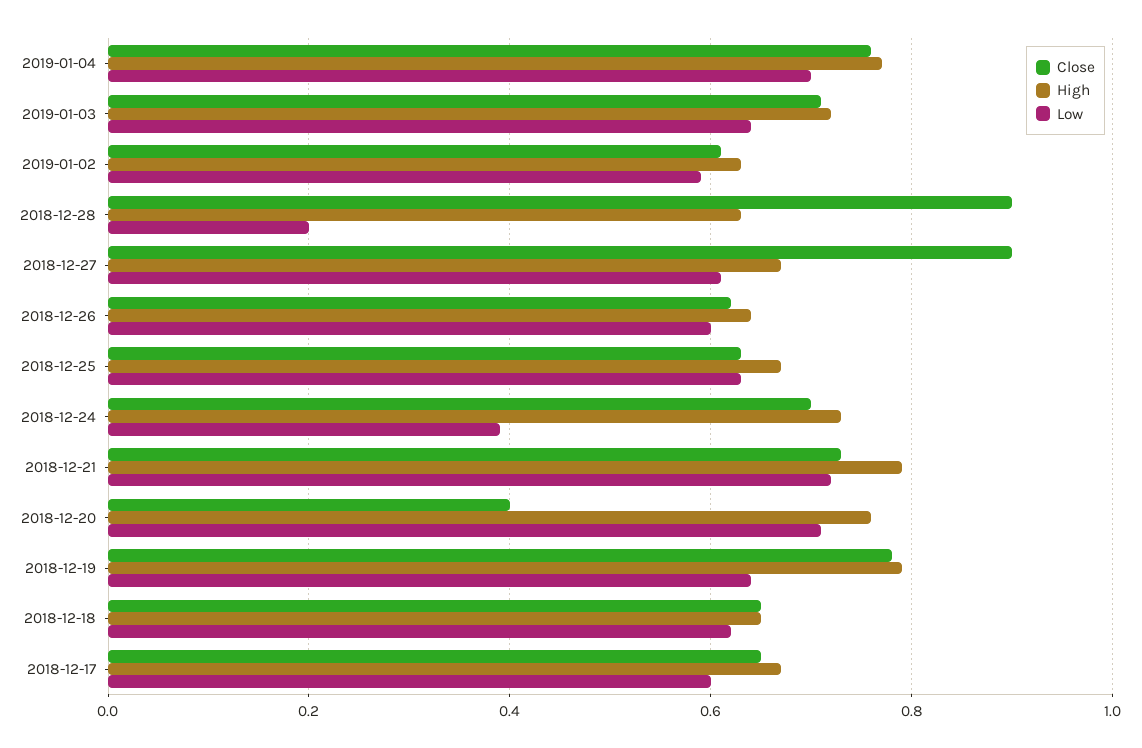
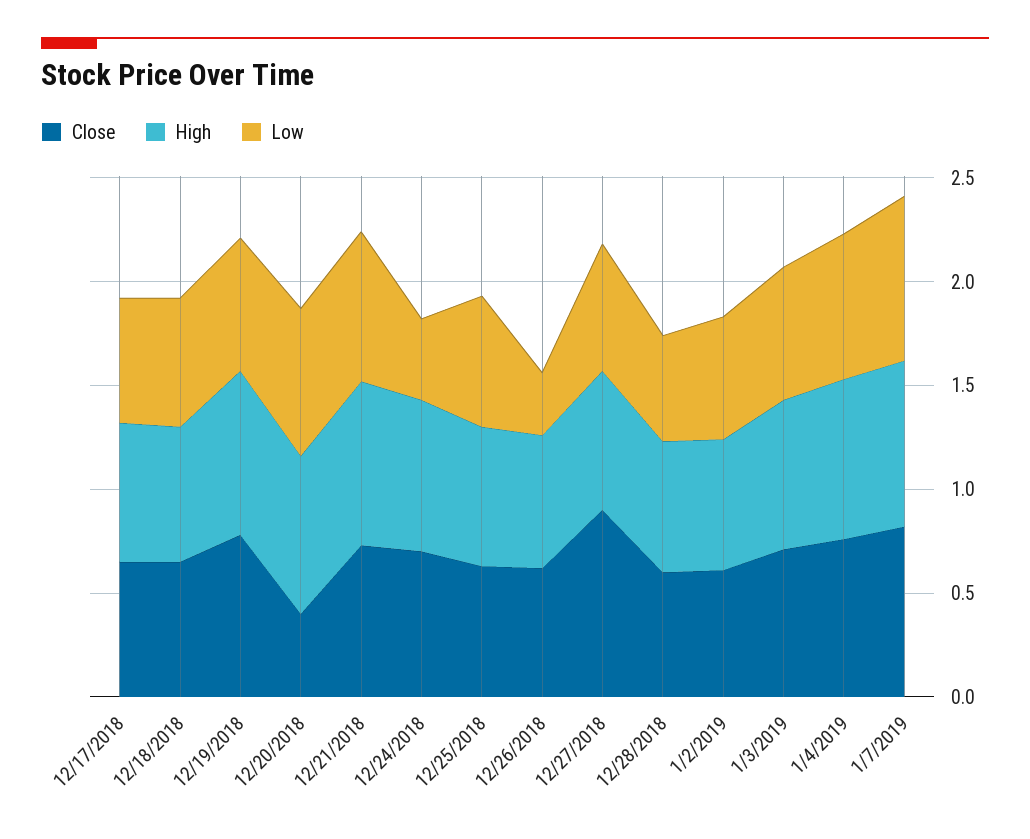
Close, 2018-12-28: 0.9 -> 0.6
Low, 2018-12-28: 0.2 -> 0.5
Low, 2018-12-26: 0.6 -> 0.3
Close, 1/7/2019: none -> 0.8
High, 1/7/2019: none -> 0.8
Low, 1/7/2019: none -> 0.8

